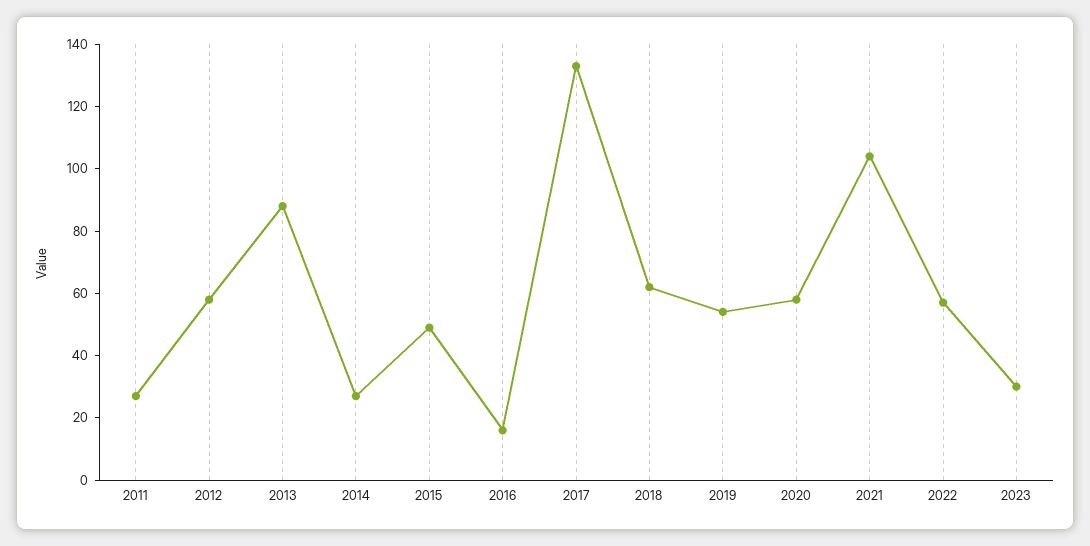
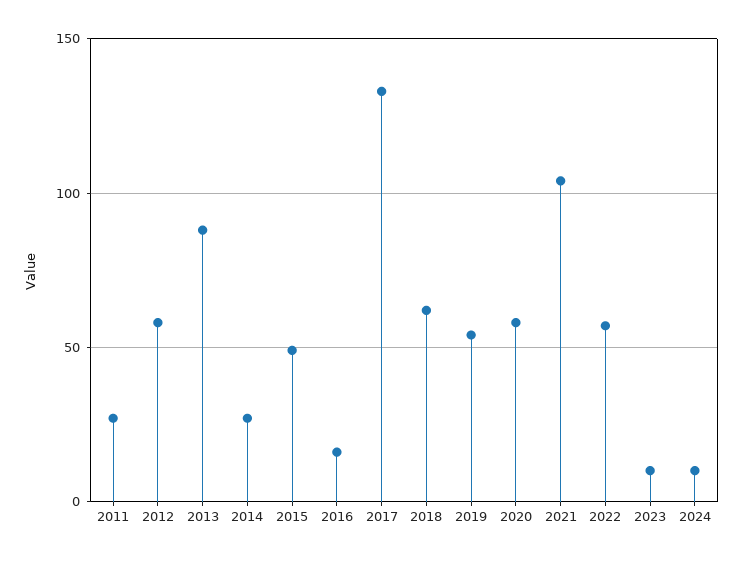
2023: 30 -> 10
2024: none -> 10

